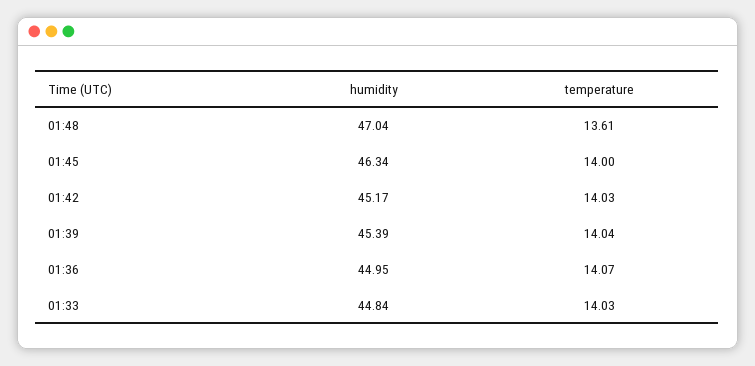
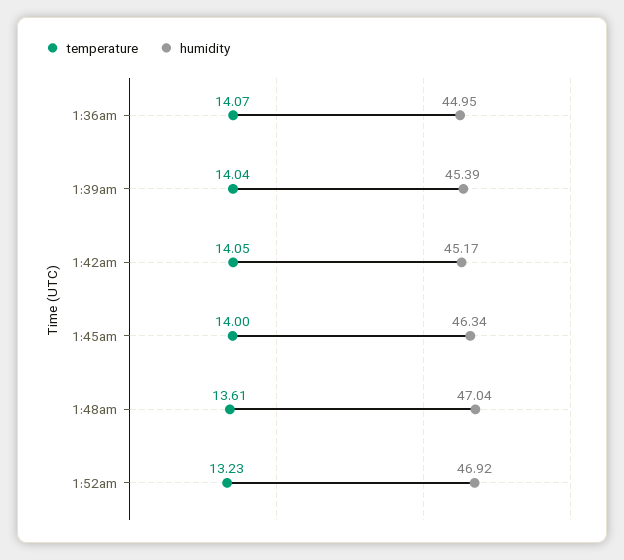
temperature, 01:42: 14.03 -> 14.05
humidity, 01:33: 44.84 -> none
temperature, 01:33: 14.03 -> none
temperature, 1:52am: none -> 13.23
humidity, 1:52am: none -> 46.92

